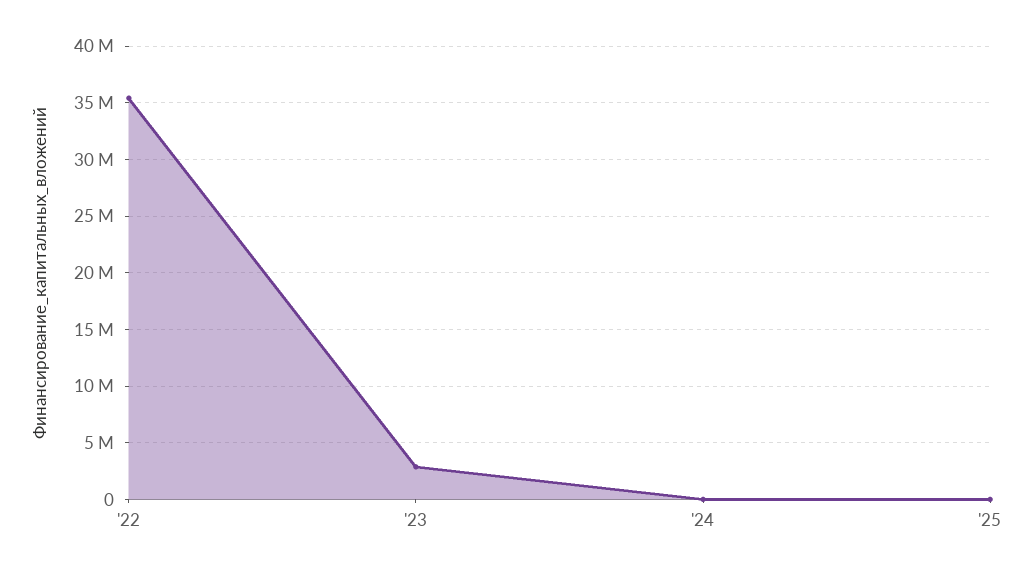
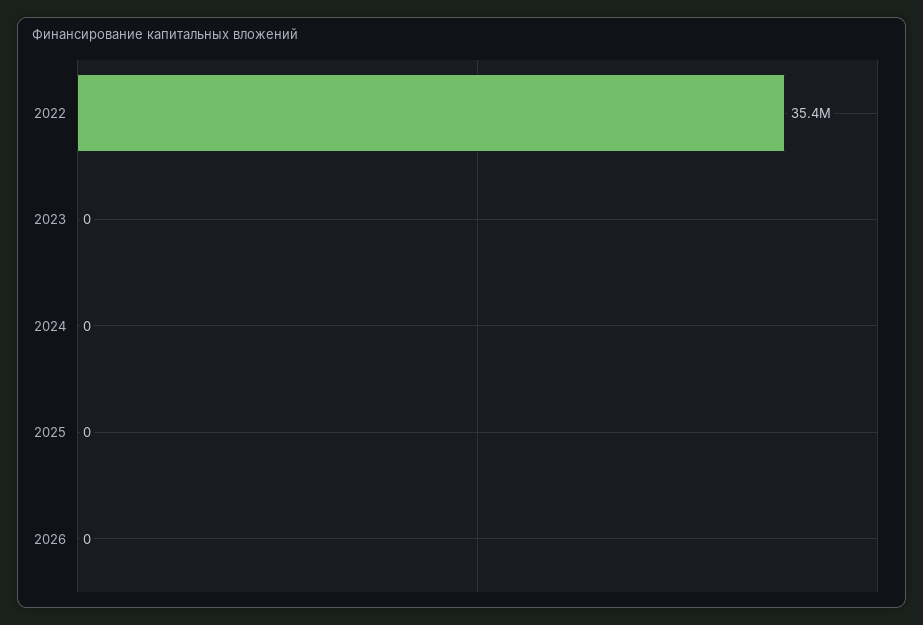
'23: 3000000 -> 0
2026: none -> 0

